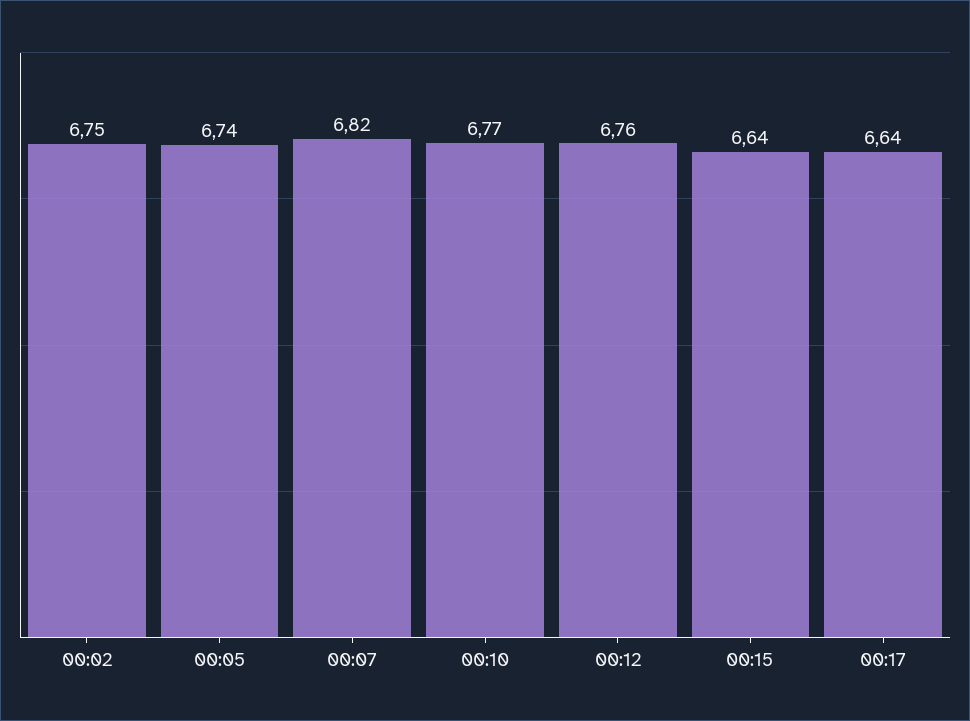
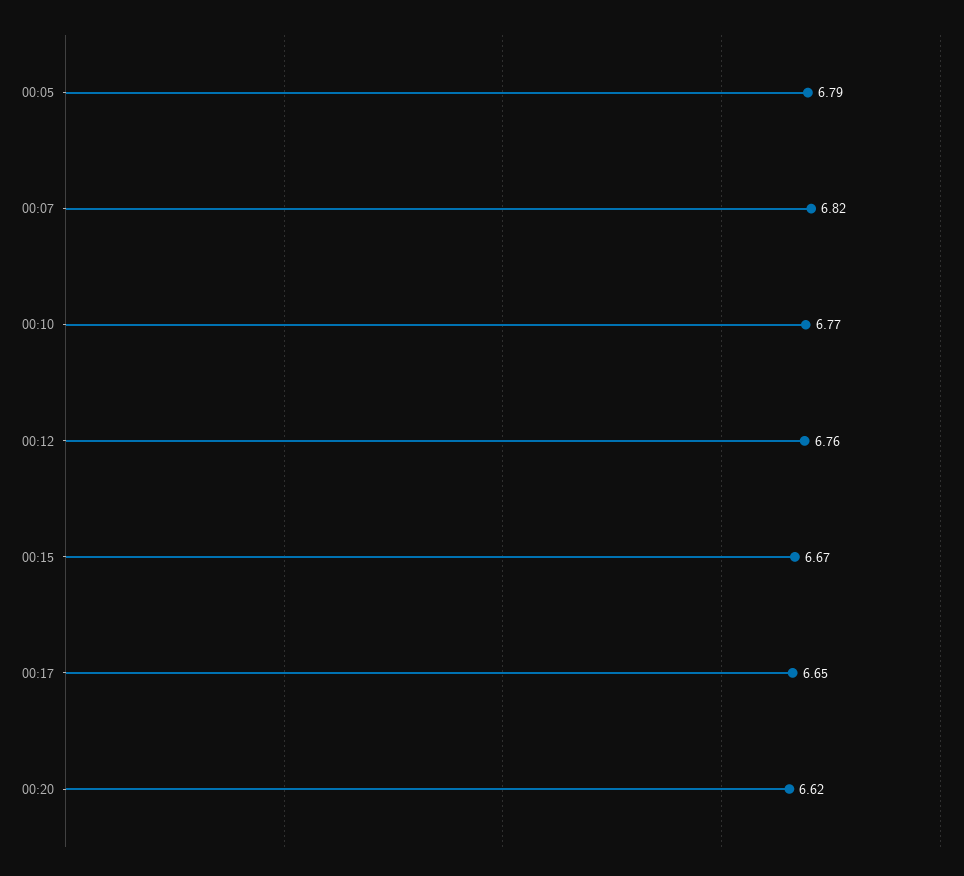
00:02: 6.75 -> none
00:05: 6.74 -> 6.79
00:15: 6.64 -> 6.67
00:17: 6.64 -> 6.65
00:20: none -> 6.62

